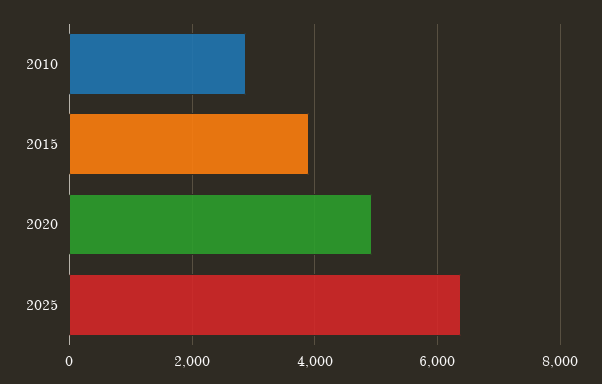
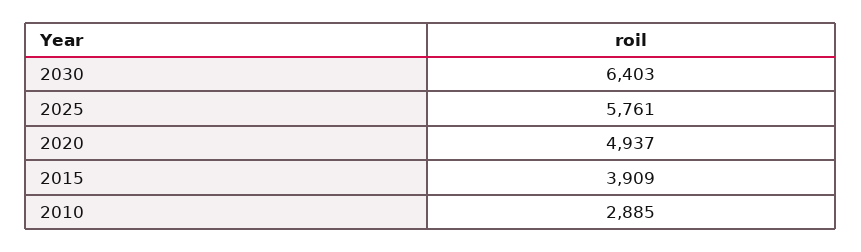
2025: 6400 -> 5761
2030: none -> 6403

